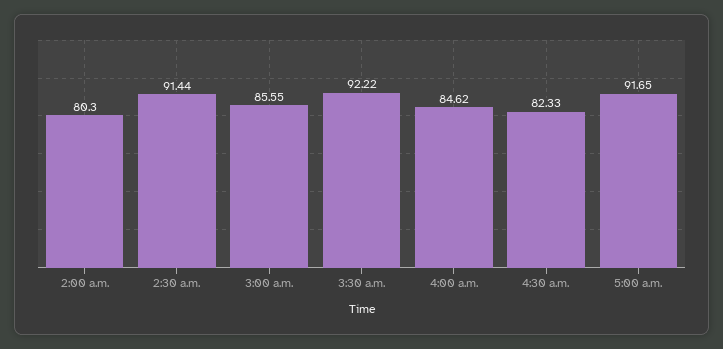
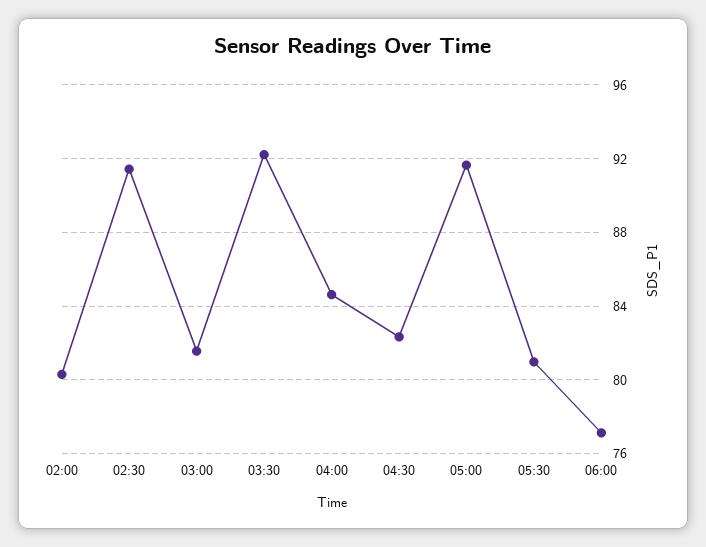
3:00 a.m.: 85.55 -> 81.5
05:30: none -> 81
06:00: none -> 77

